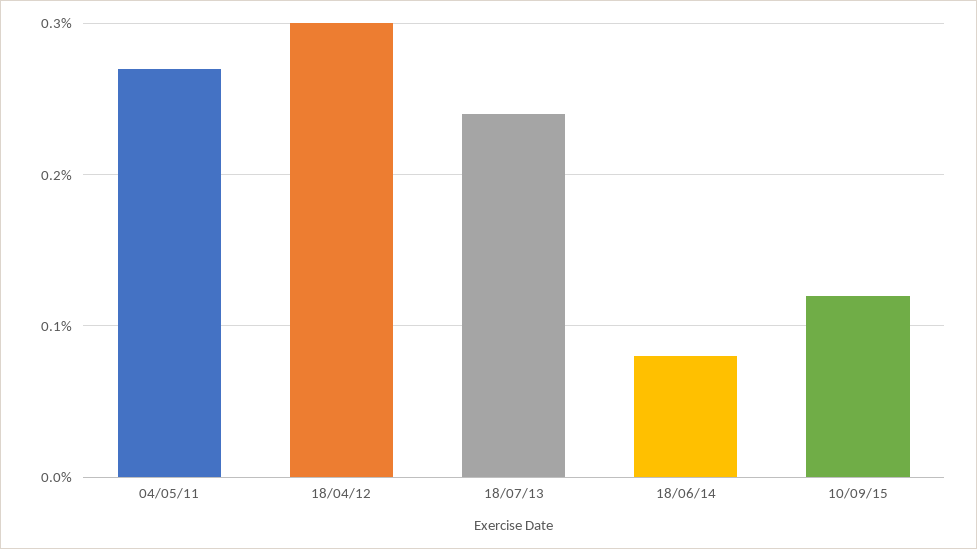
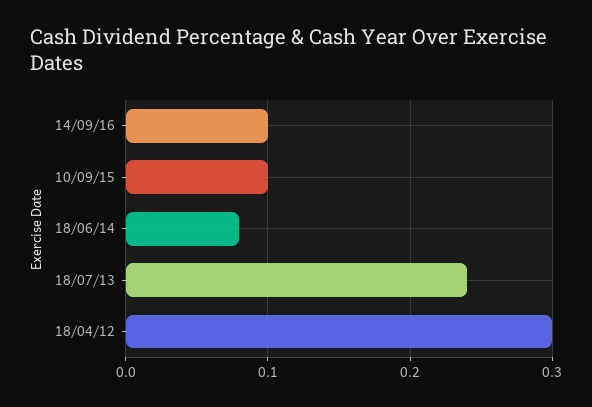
04/05/11: 0.27 -> none
10/09/15: 0.12 -> 0.1
14/09/16: none -> 0.1

